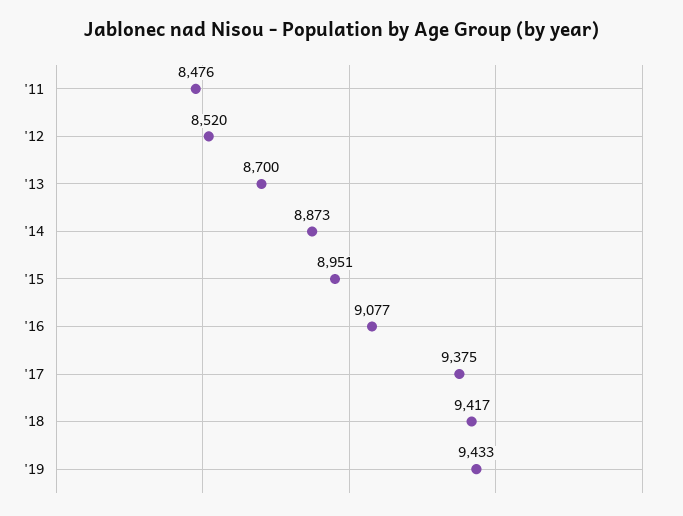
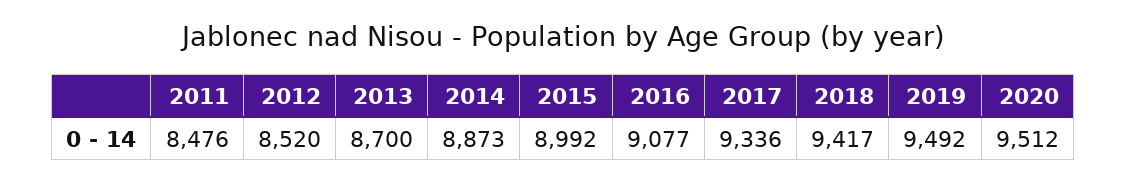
'15: 8951 -> 8992
'17: 9375 -> 9336
'19: 9433 -> 9492
2020: none -> 9512

